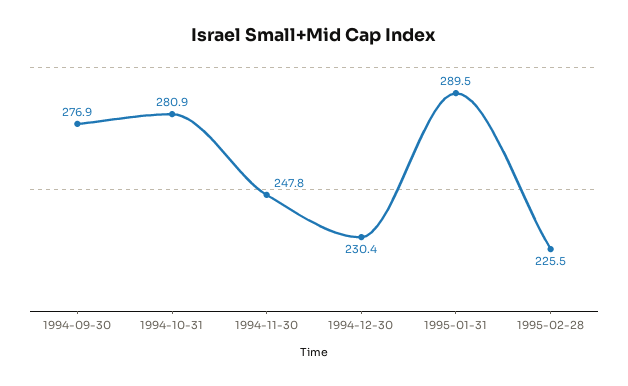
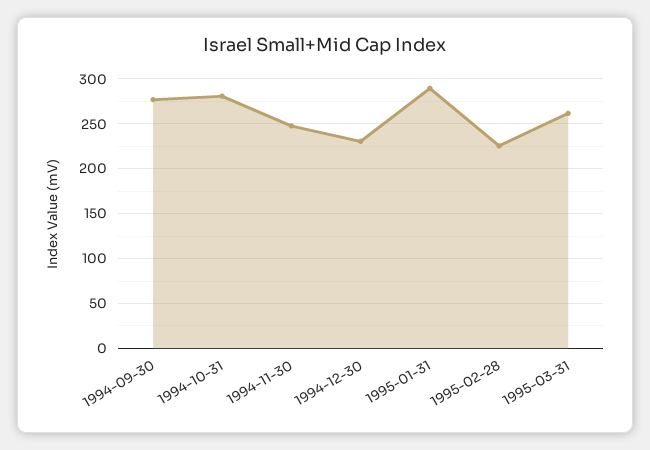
1995-03-31: none -> 260

